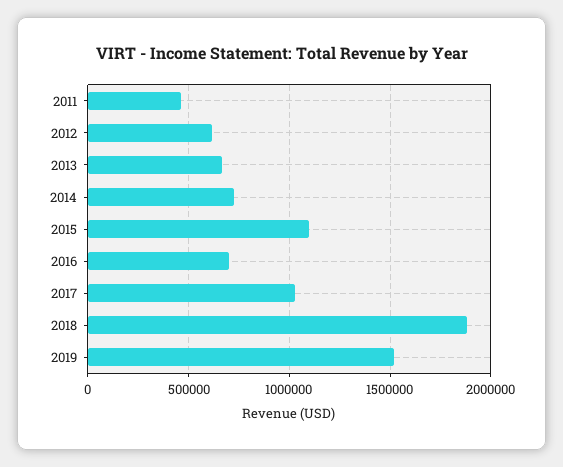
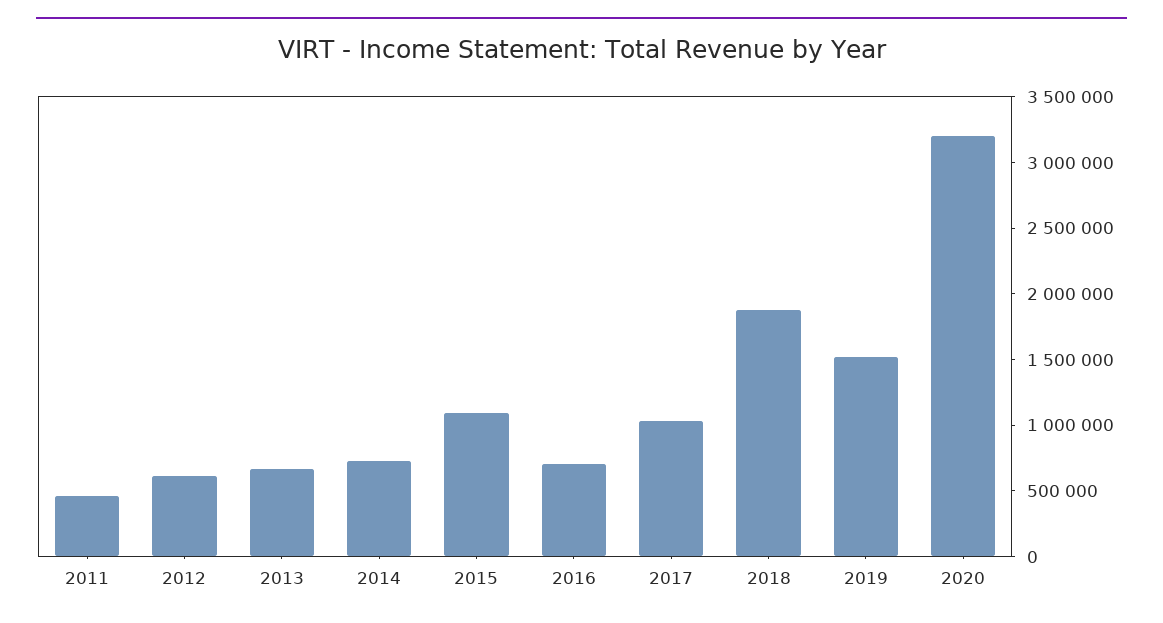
2020: none -> 3200000

